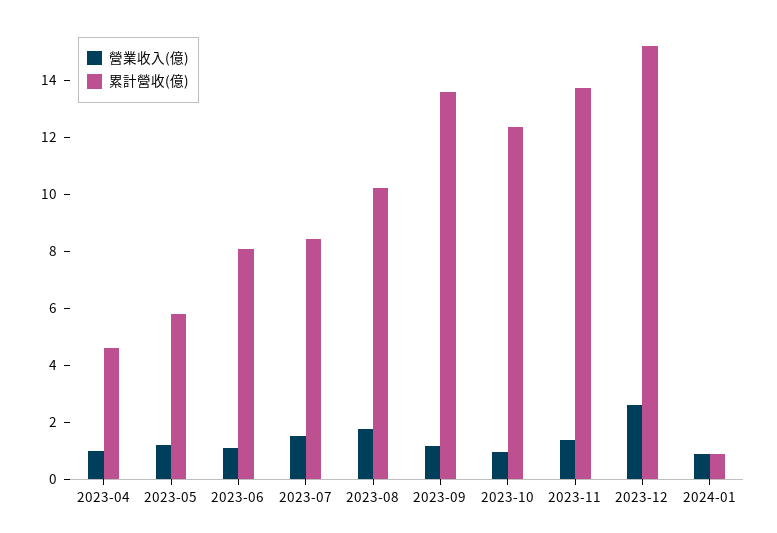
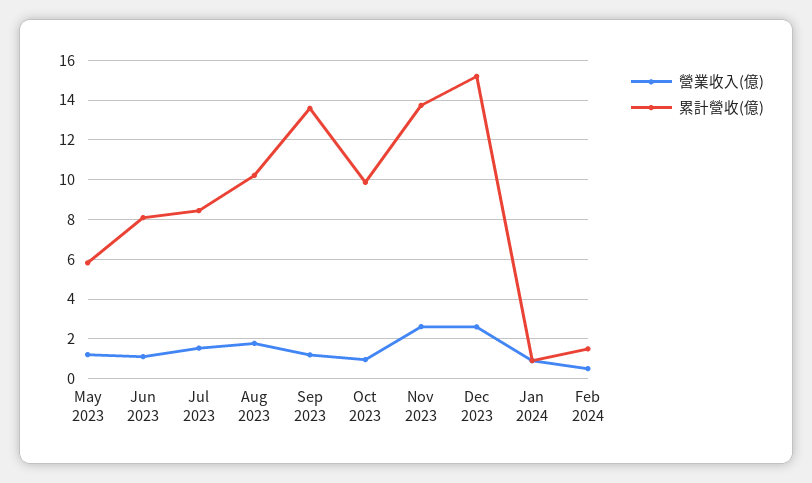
營業收入(億), 2023-04: 1 -> none
累計營收(億), 2023-04: 4.5 -> none
累計營收(億), 2023-10: 12.5 -> 10
營業收入(億), 2023-11: 1.5 -> 2.5
營業收入(億), Feb 2024: none -> 0.5
累計營收(億), Feb 2024: none -> 1.5

